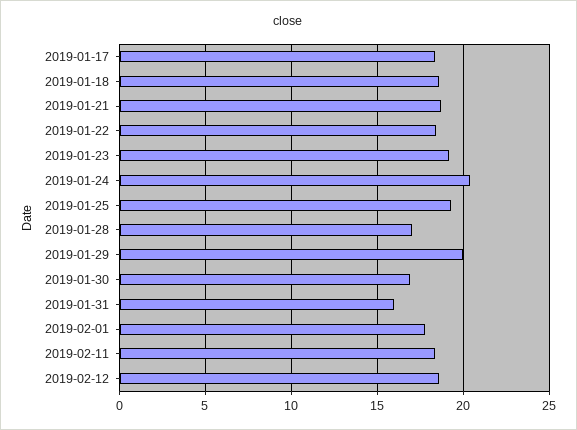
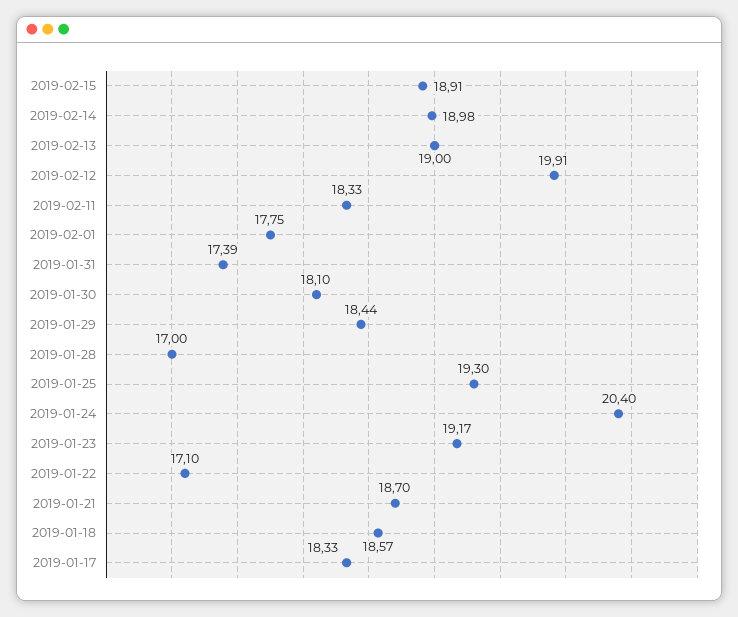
2019-01-22: 18.5 -> 17.1
2019-01-29: 20 -> 18.44
2019-01-30: 17 -> 18.1
2019-01-31: 16 -> 17.39
2019-02-12: 18.5 -> 19.91
2019-02-15: none -> 18.91
2019-02-14: none -> 18.98
2019-02-13: none -> 19

